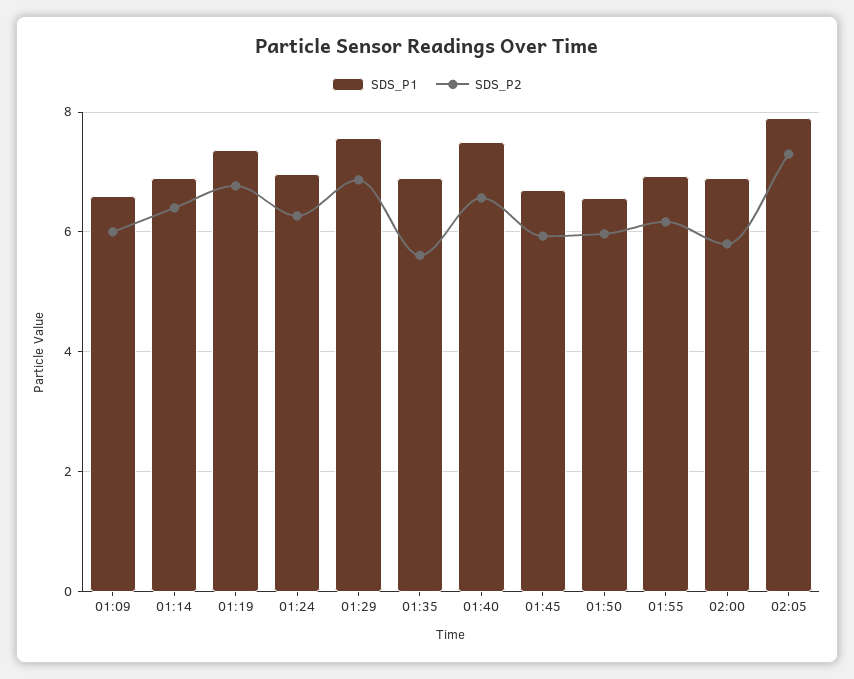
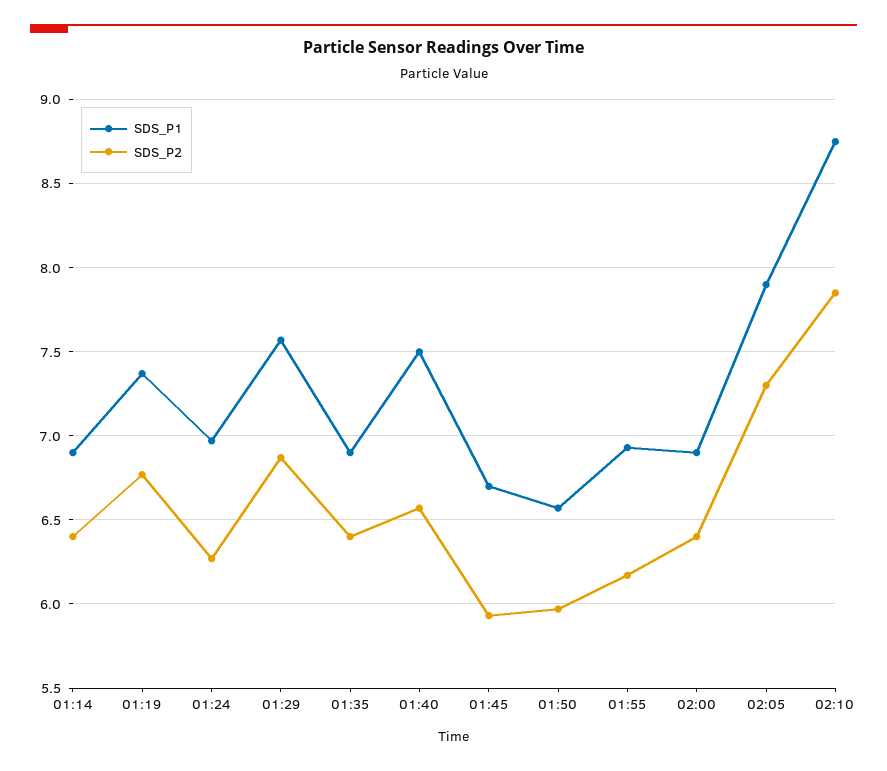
SDS_P1, 01:09: 6.6 -> none
SDS_P2, 01:09: 6 -> none
SDS_P2, 01:35: 5.6 -> 6.4
SDS_P2, 02:00: 5.8 -> 6.4
SDS_P1, 02:10: none -> 8.75
SDS_P2, 02:10: none -> 7.85

